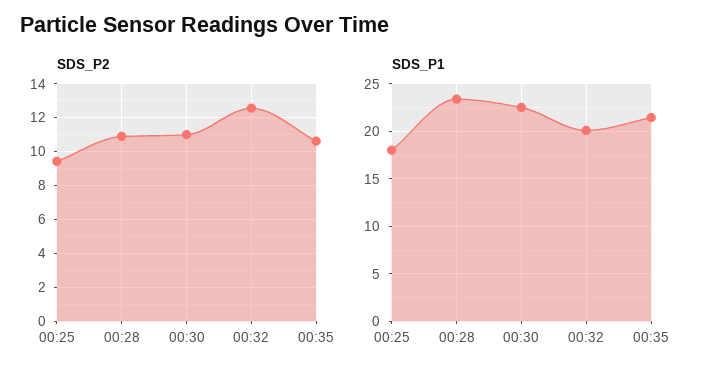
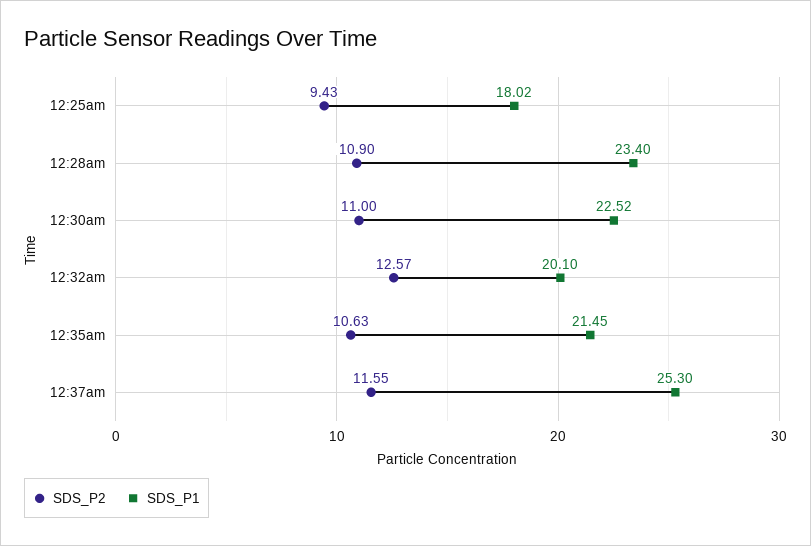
SDS_P2, 12:37am: none -> 11.55
SDS_P1, 12:37am: none -> 25.3

